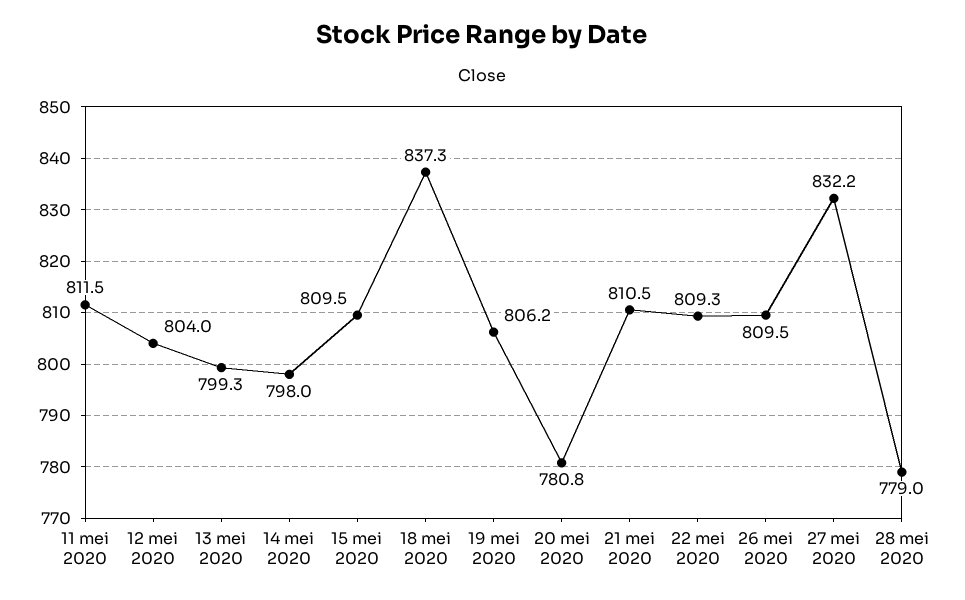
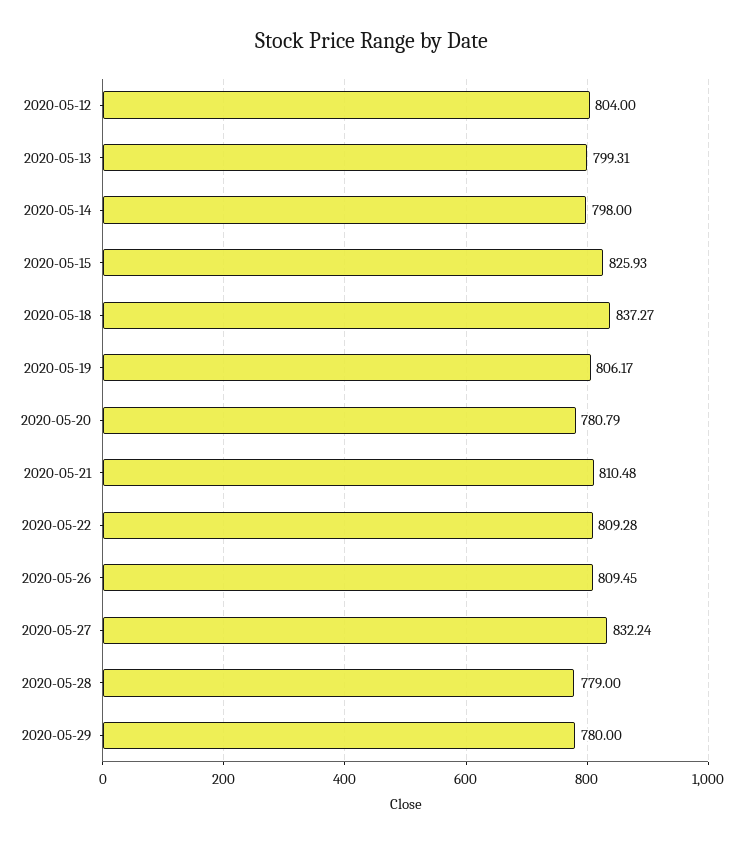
11 mei 2020: 811.5 -> none
15 mei 2020: 809.5 -> 825.93
2020-05-29: none -> 780

